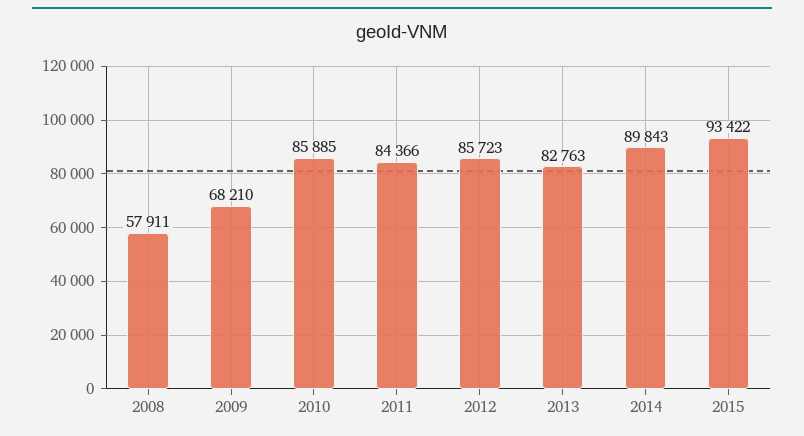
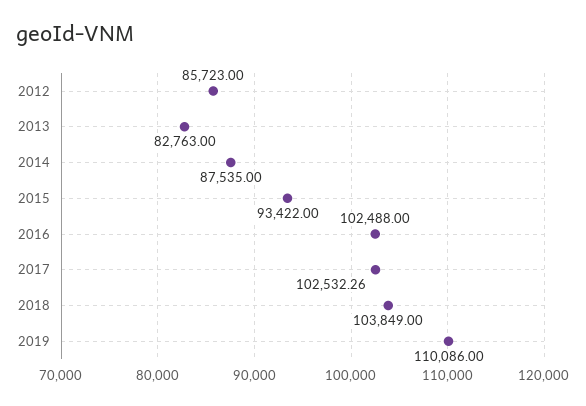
2008: 57911 -> none
2009: 68210 -> none
2010: 85885 -> none
2011: 84366 -> none
2014: 89843 -> 87535
2016: none -> 102488
2017: none -> 102532.26
2018: none -> 103849
2019: none -> 110086

